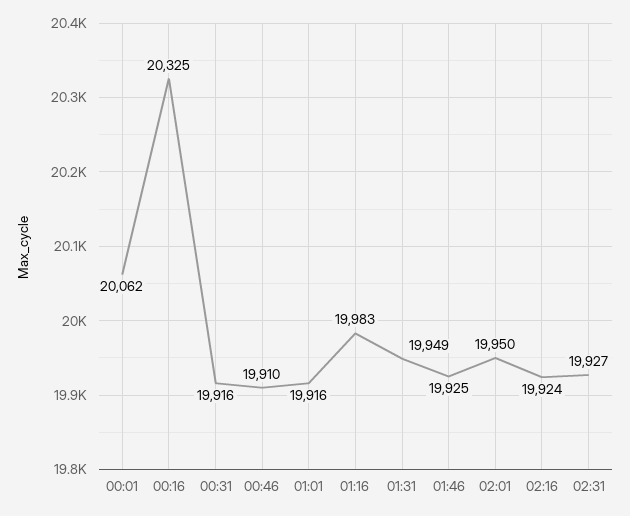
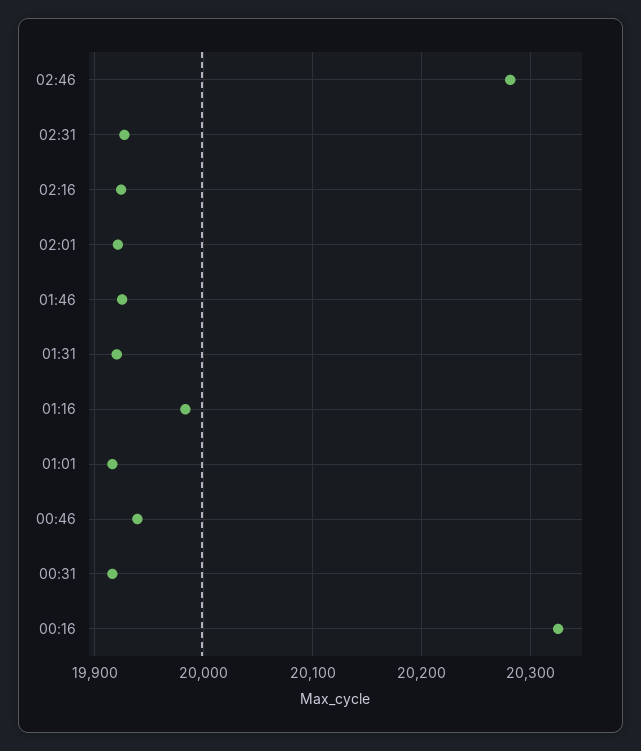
00:01: 20062 -> none
00:46: 19910 -> 19940
01:31: 19949 -> 19920
02:01: 19950 -> 19920
02:46: none -> 20280

